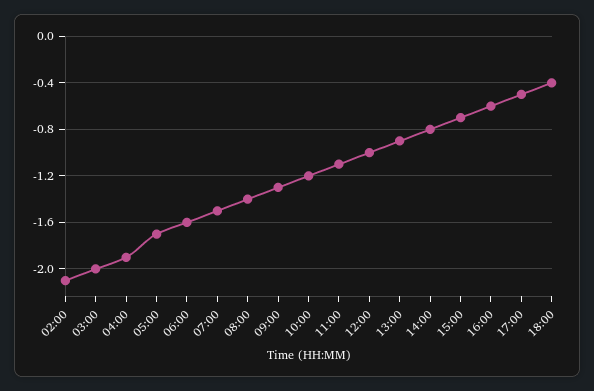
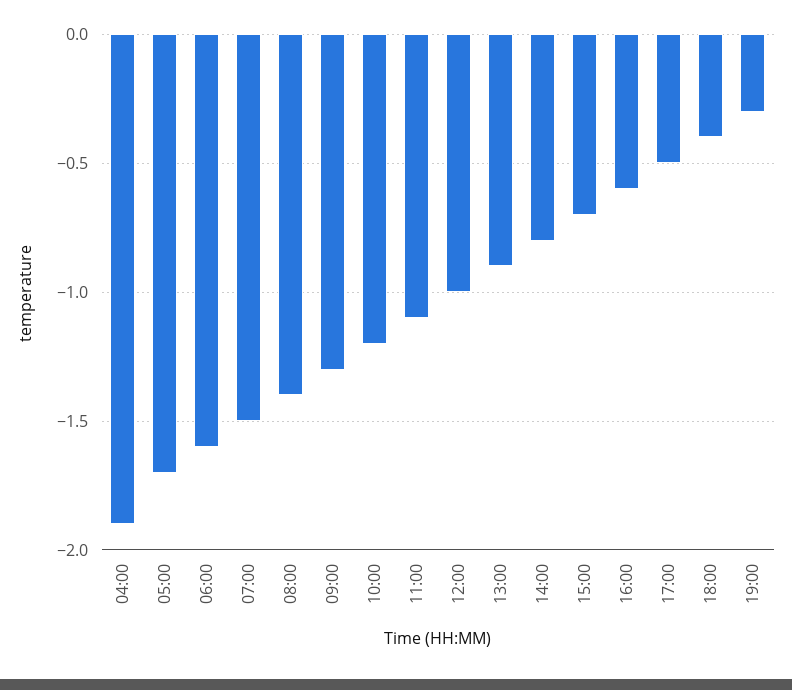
02:00: -2.1 -> none
03:00: -2 -> none
19:00: none -> -0.3

